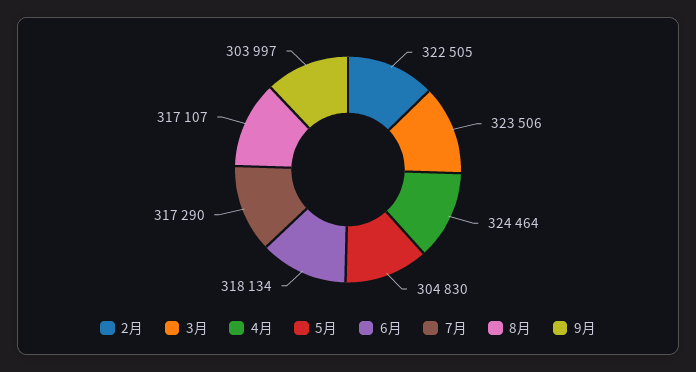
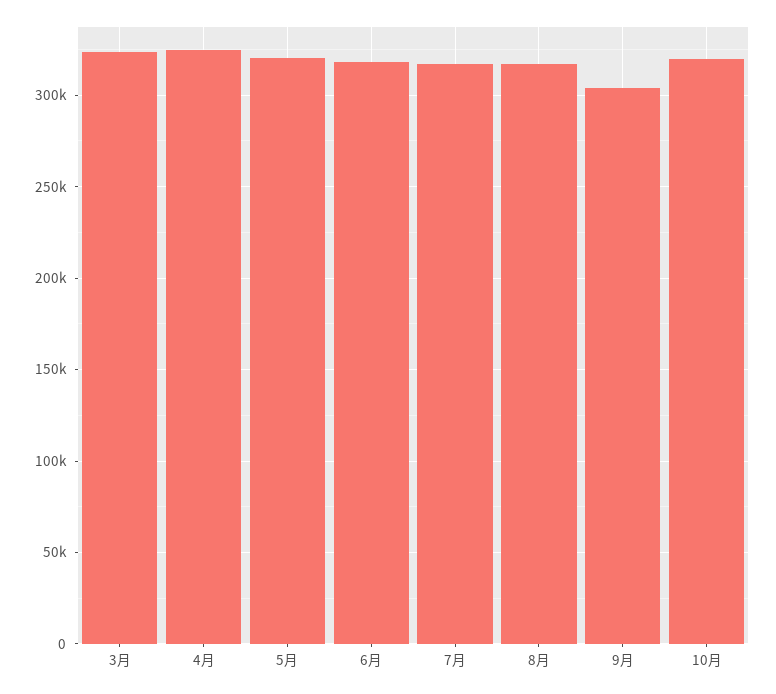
2月: 322505 -> none
5月: 304830 -> 320000
10月: none -> 320000

